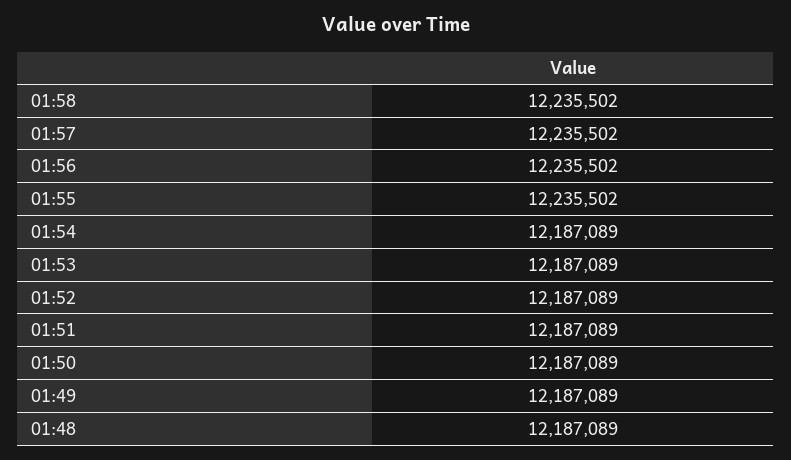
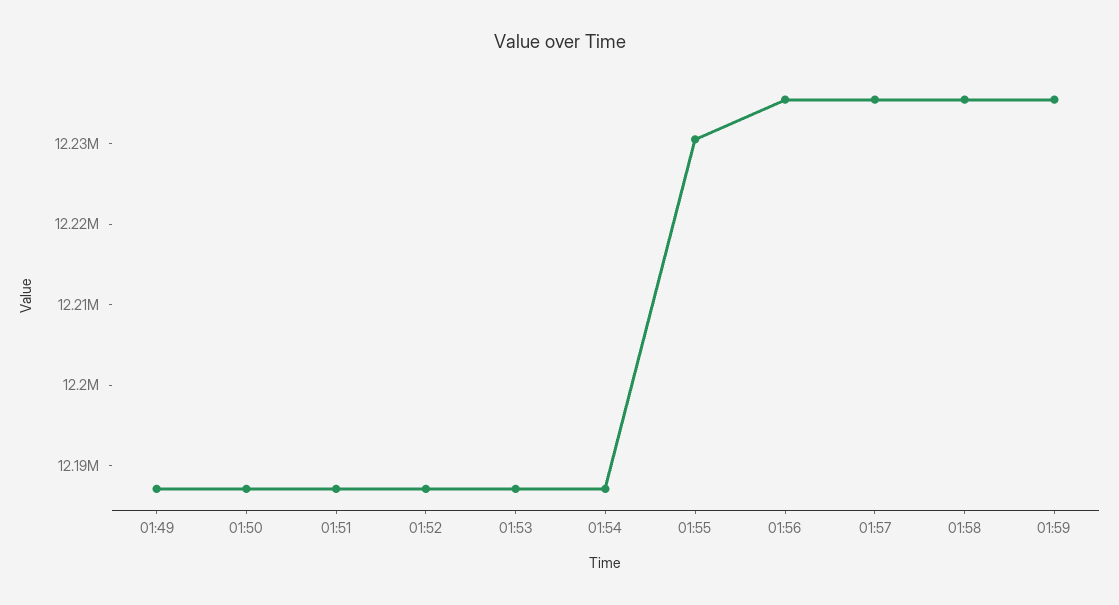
01:55: 12235502 -> 12230000
01:48: 12187089 -> none
01:59: none -> 12236000

